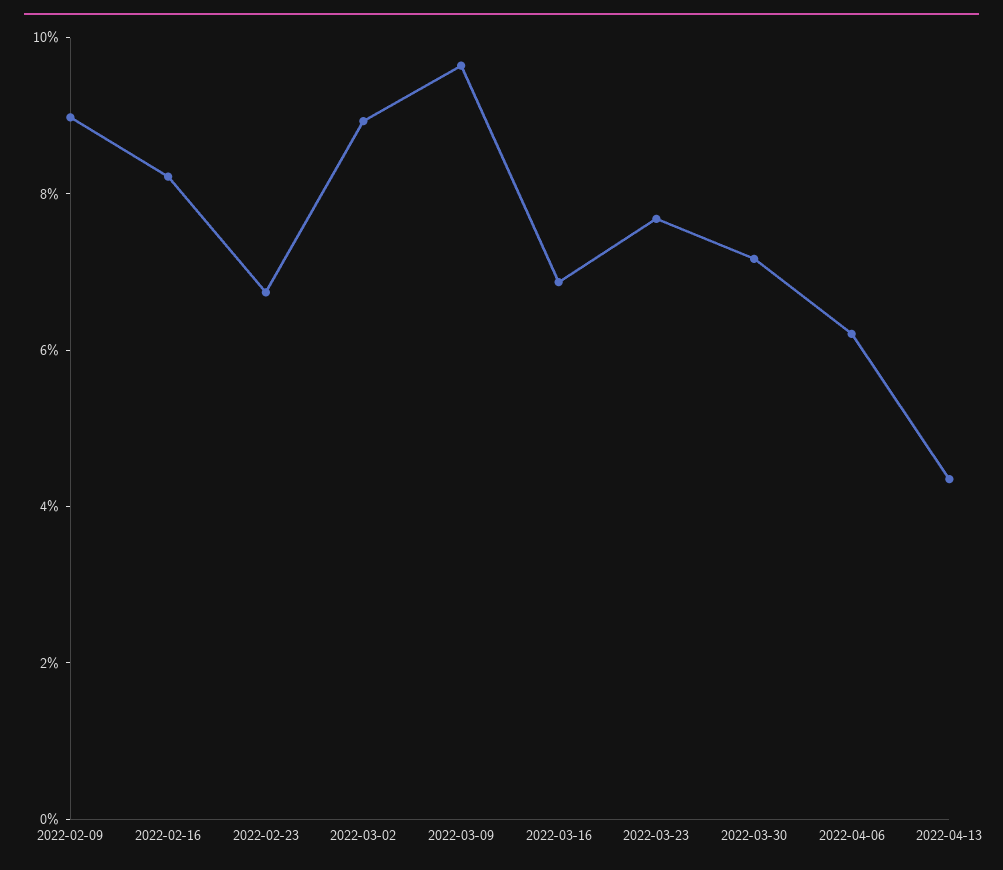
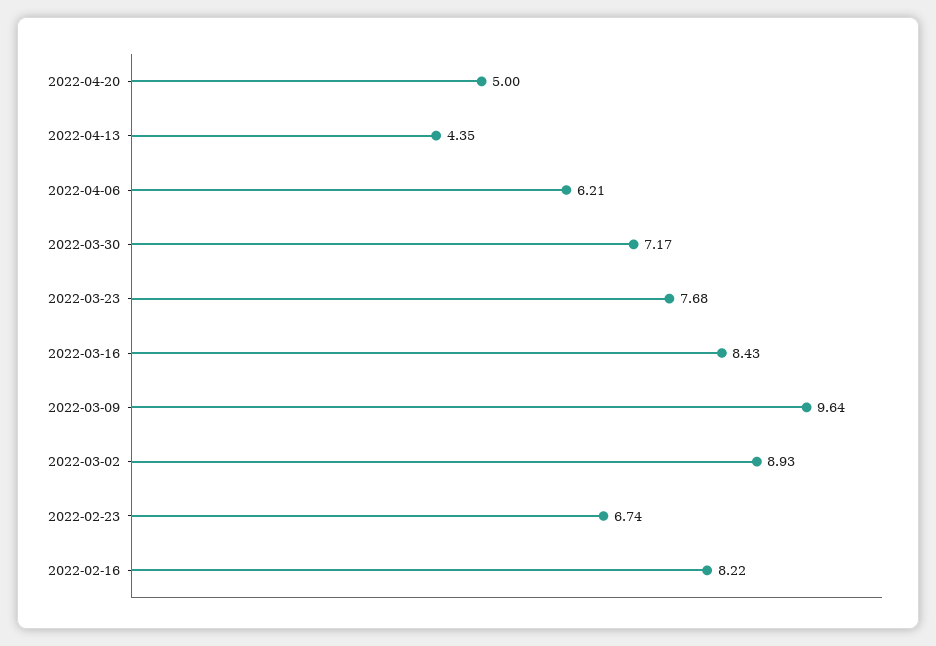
2022-02-09: 9 -> none
2022-03-16: 7 -> 8.43
2022-04-20: none -> 5

